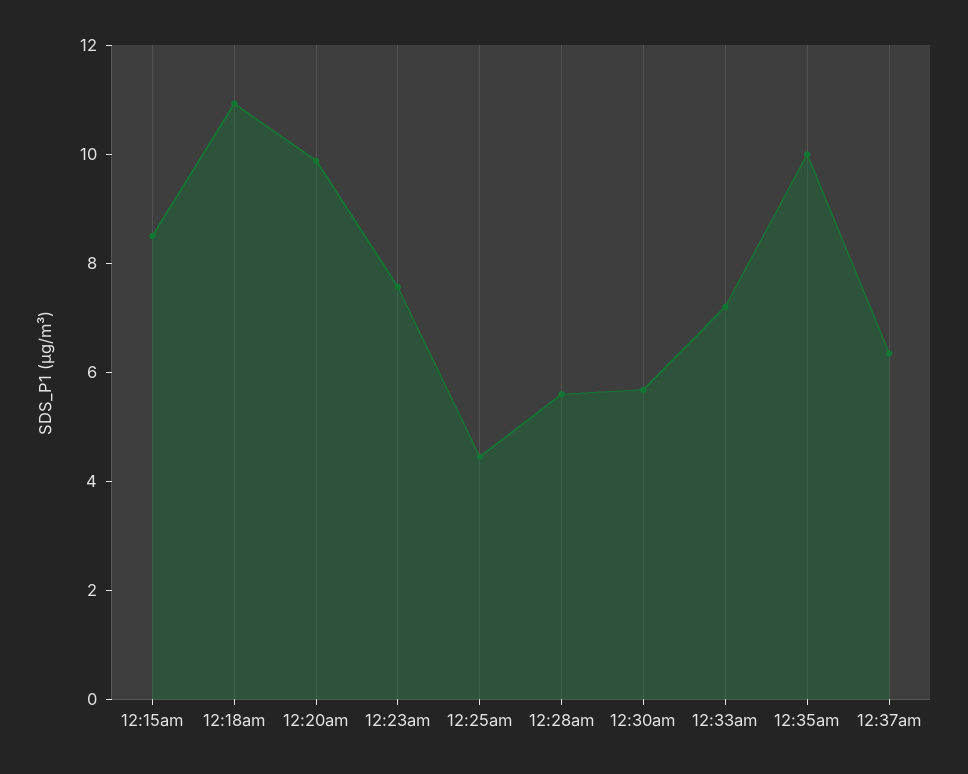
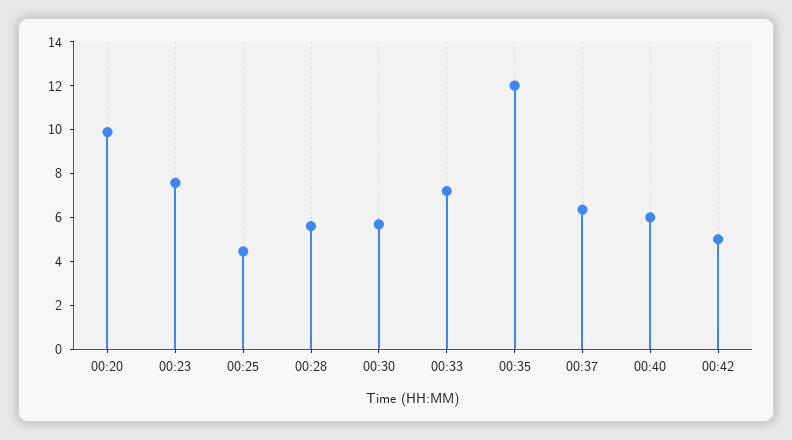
12:15am: 8.5 -> none
12:18am: 11 -> none
12:35am: 10 -> 12
00:40: none -> 6
00:42: none -> 5

